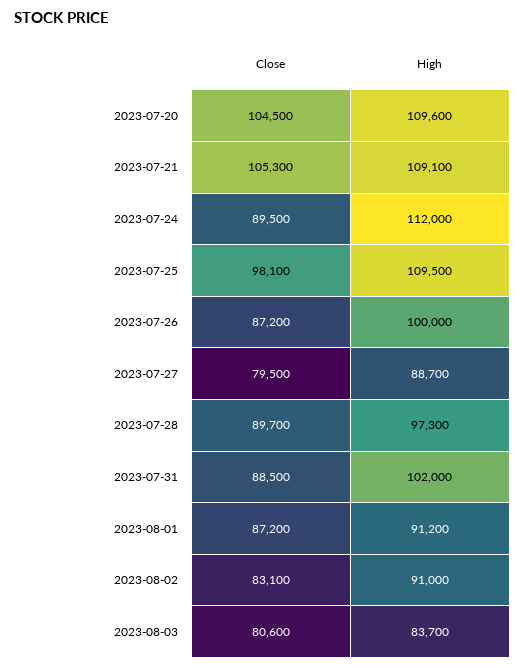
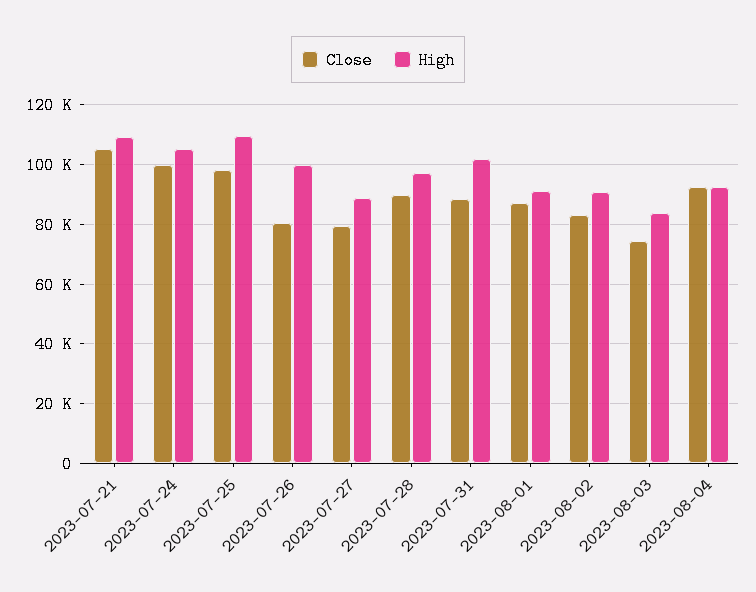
Close, 2023-07-20: 104500 -> none
High, 2023-07-20: 109600 -> none
Close, 2023-07-24: 89500 -> 100000
High, 2023-07-24: 112000 -> 105000
Close, 2023-07-26: 87200 -> 80000
Close, 2023-08-03: 80600 -> 75000
Close, 2023-08-04: none -> 92500
High, 2023-08-04: none -> 92500

